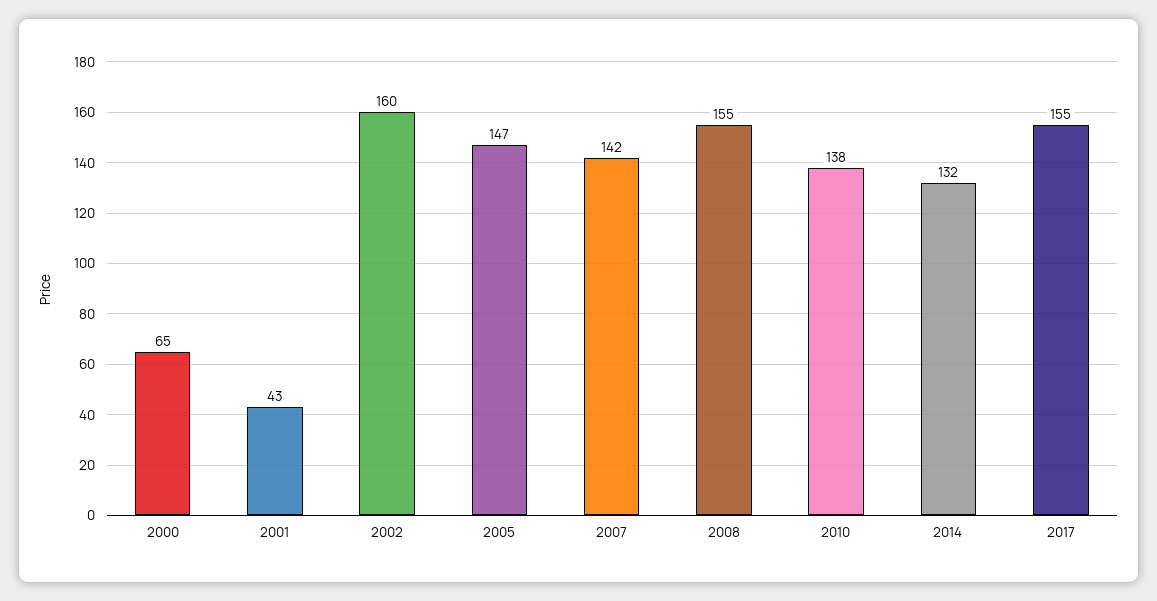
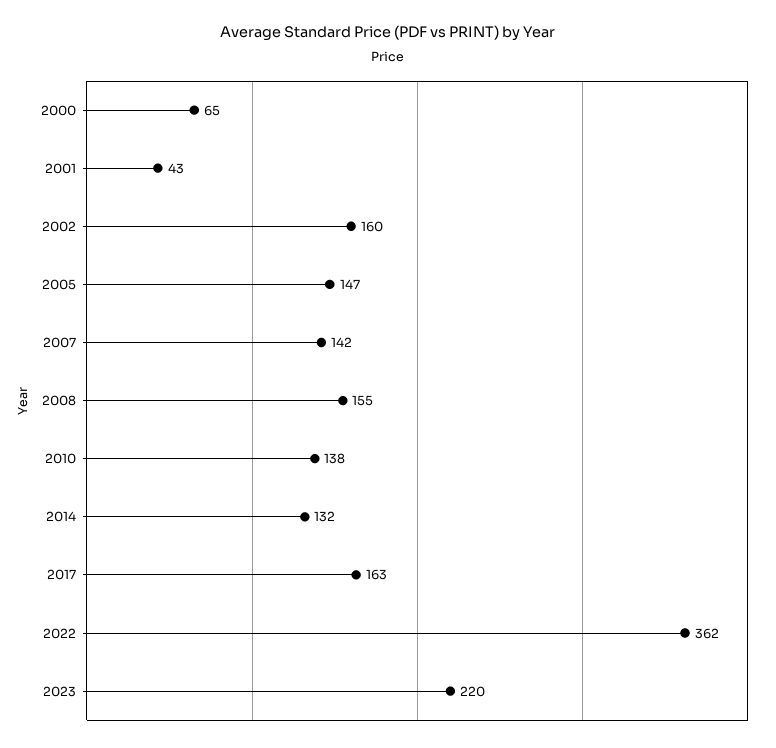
2017: 155 -> 163
2022: none -> 362
2023: none -> 220

